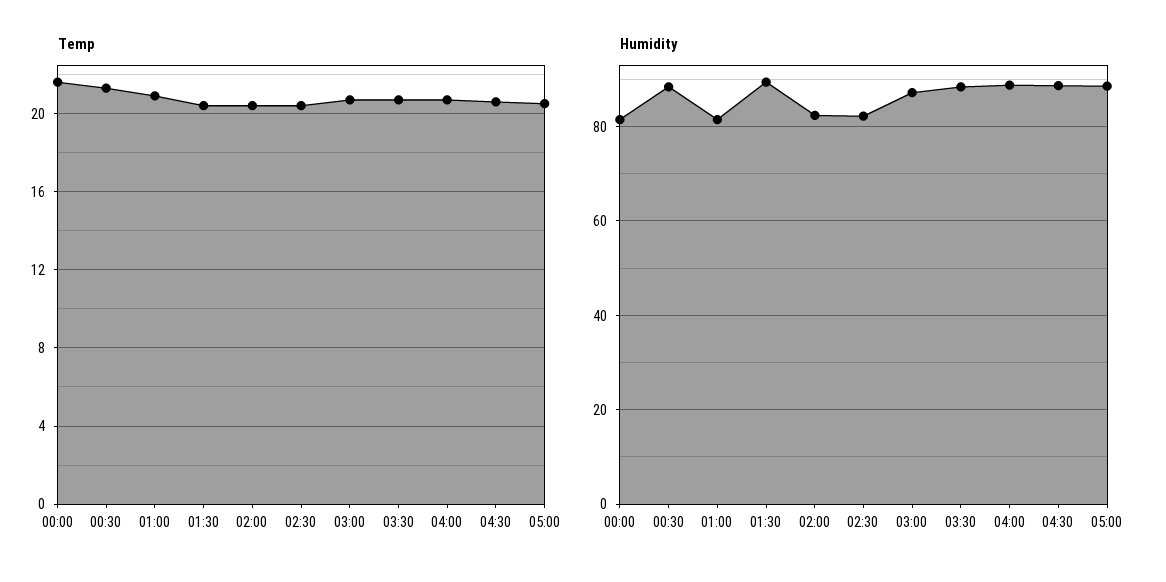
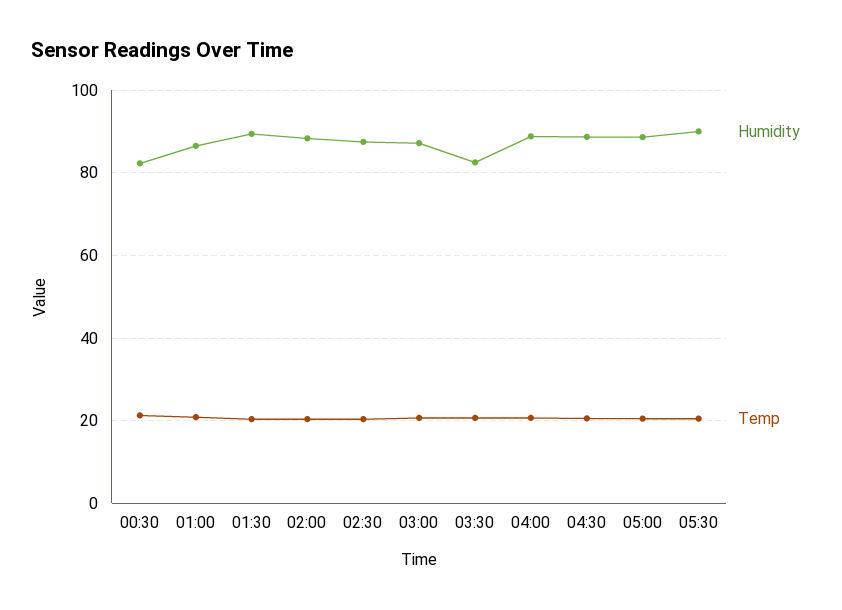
Temp, 00:00: 21.5 -> none
Humidity, 00:00: 82 -> none
Humidity, 00:30: 88 -> 82
Humidity, 01:00: 82 -> 86
Humidity, 02:00: 82 -> 88
Humidity, 02:30: 82 -> 88
Humidity, 03:30: 88 -> 82
Humidity, 05:30: none -> 90
Temp, 05:30: none -> 20

